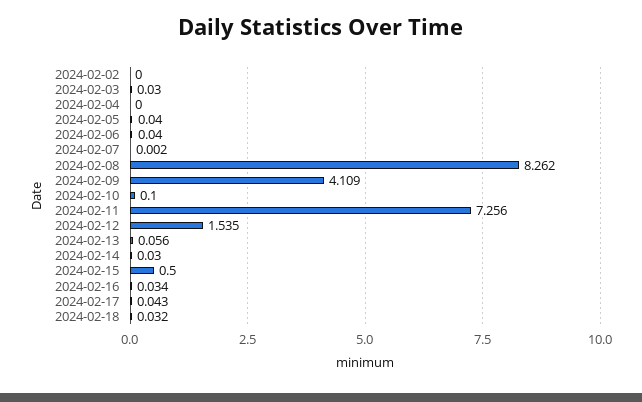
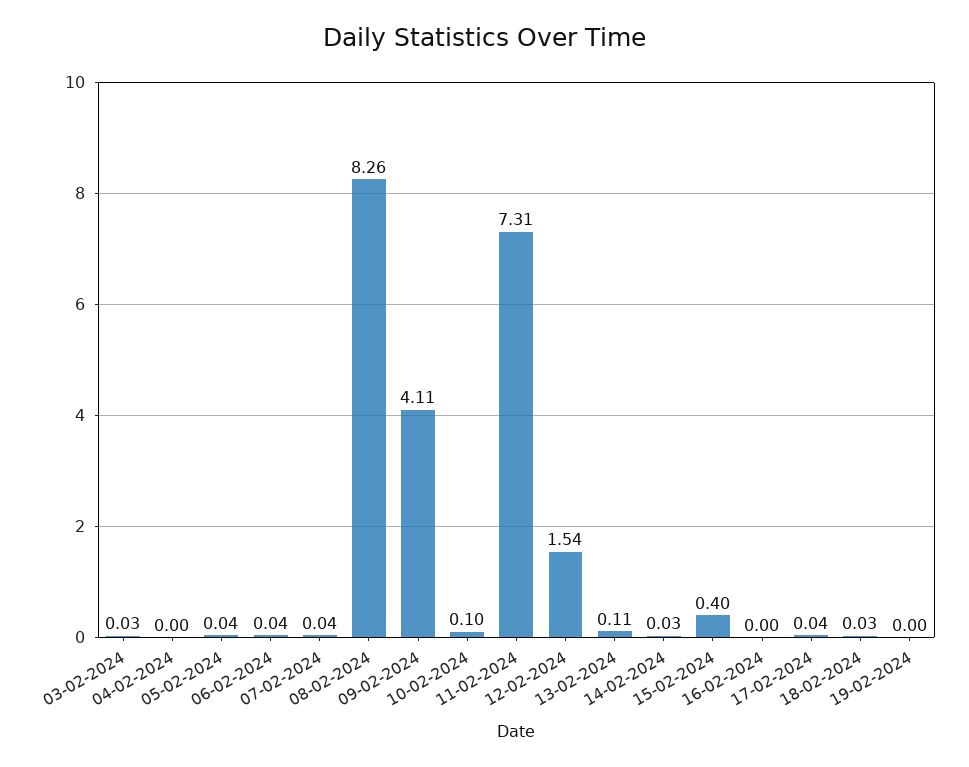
2024-02-02: 0 -> none
2024-02-07: 0.002 -> 0.04
2024-02-11: 7.256 -> 7.31
2024-02-13: 0.056 -> 0.11
2024-02-15: 0.5 -> 0.4
2024-02-16: 0.034 -> 0
19-02-2024: none -> 0

